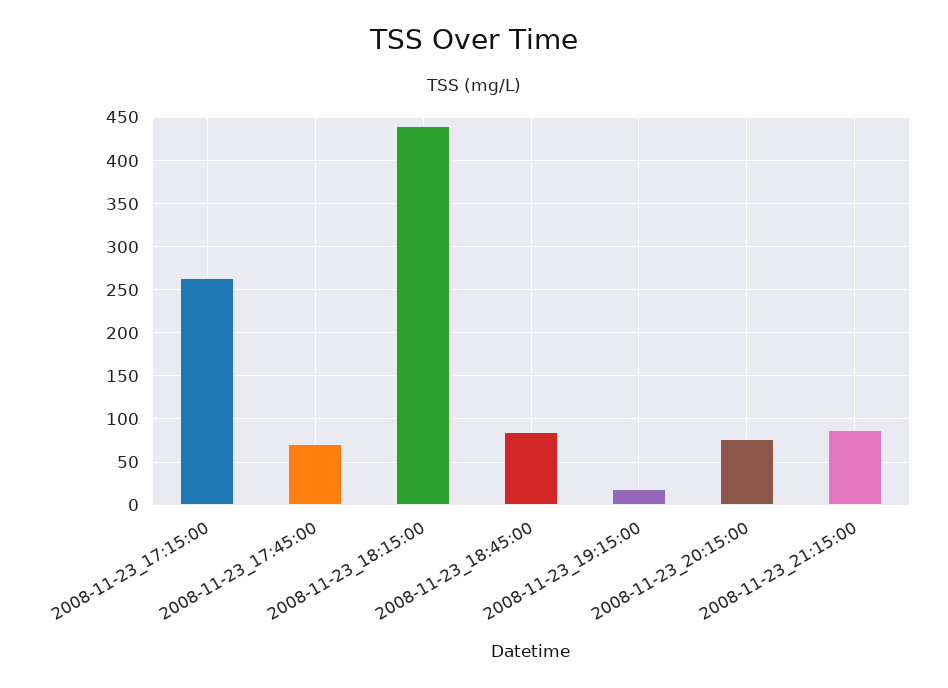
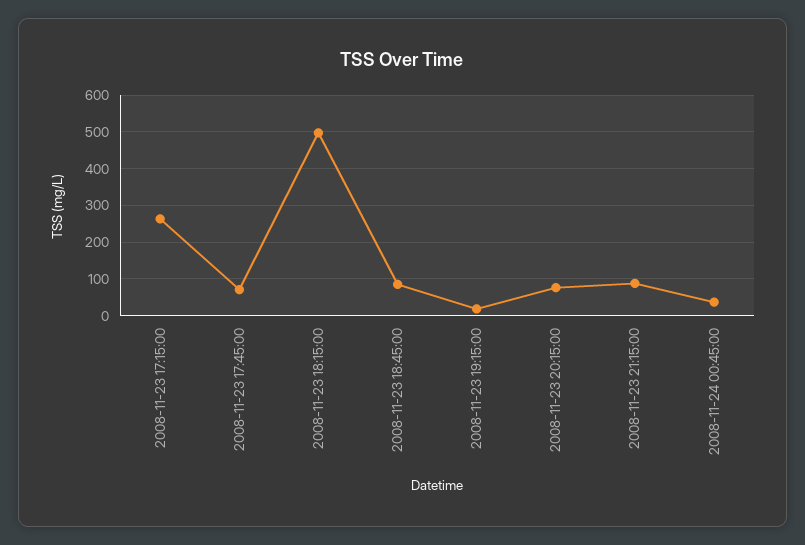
2008-11-23_18:15:00: 440 -> 500
2008-11-24 00:45:00: none -> 40

